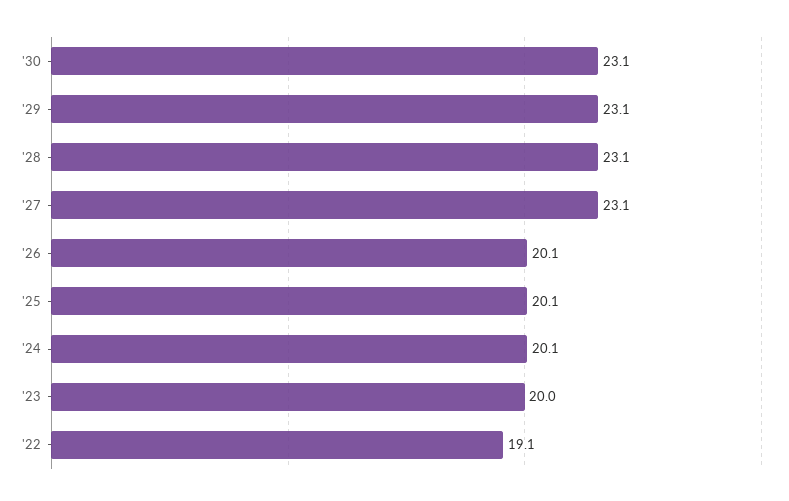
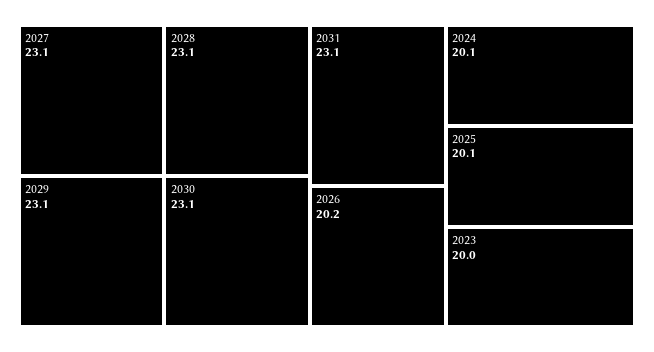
'26: 20.1 -> 20.2
'22: 19.1 -> none
2031: none -> 23.1

